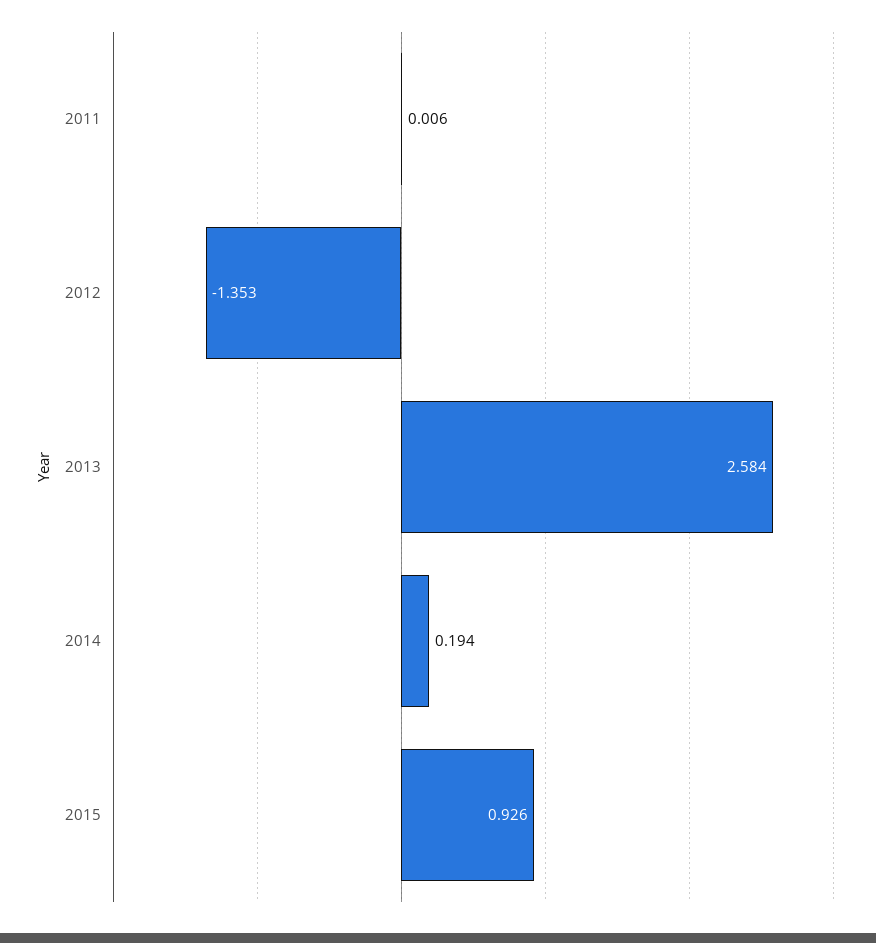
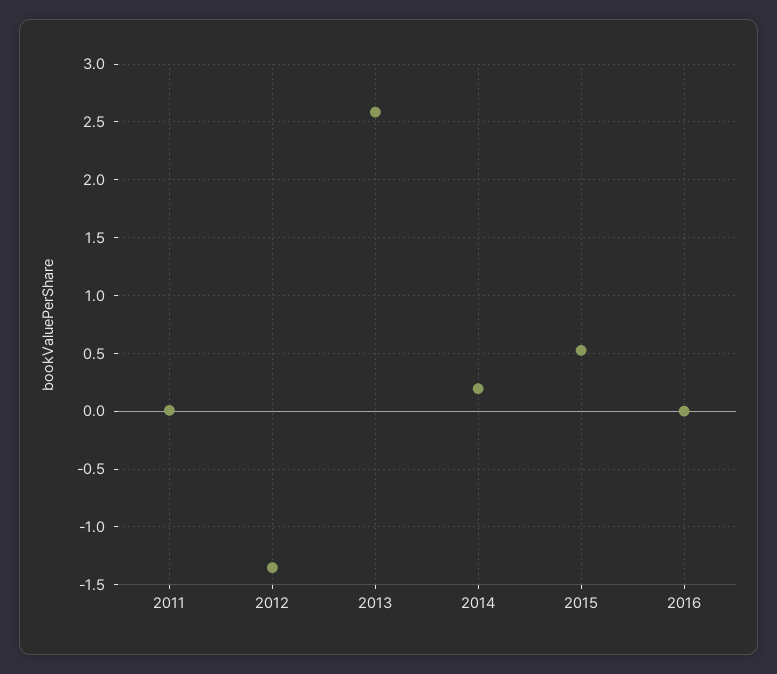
2015: 0.926 -> 0.5
2016: none -> 0

